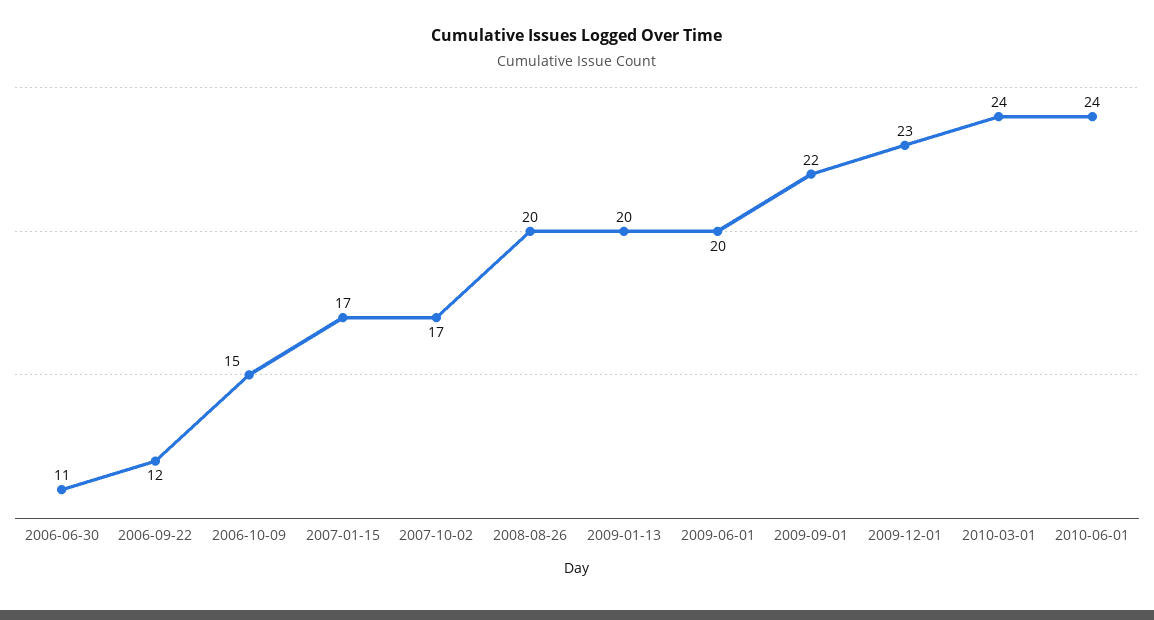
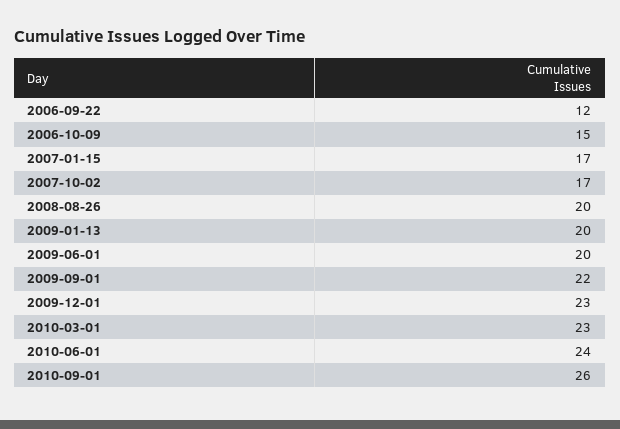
2006-06-30: 11 -> none
2010-03-01: 24 -> 23
2010-09-01: none -> 26

